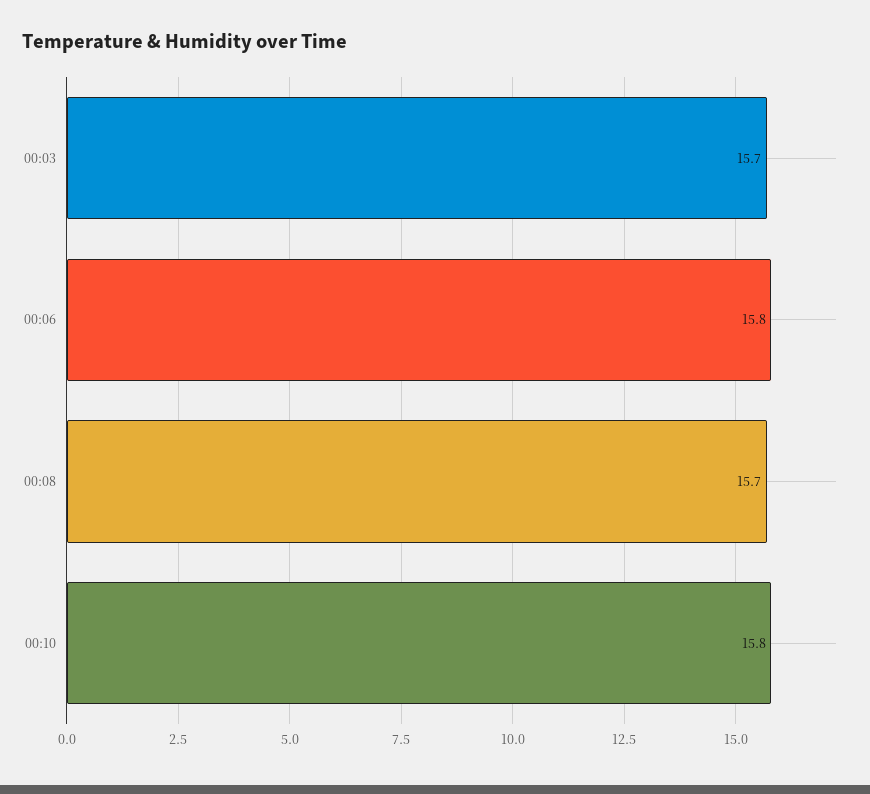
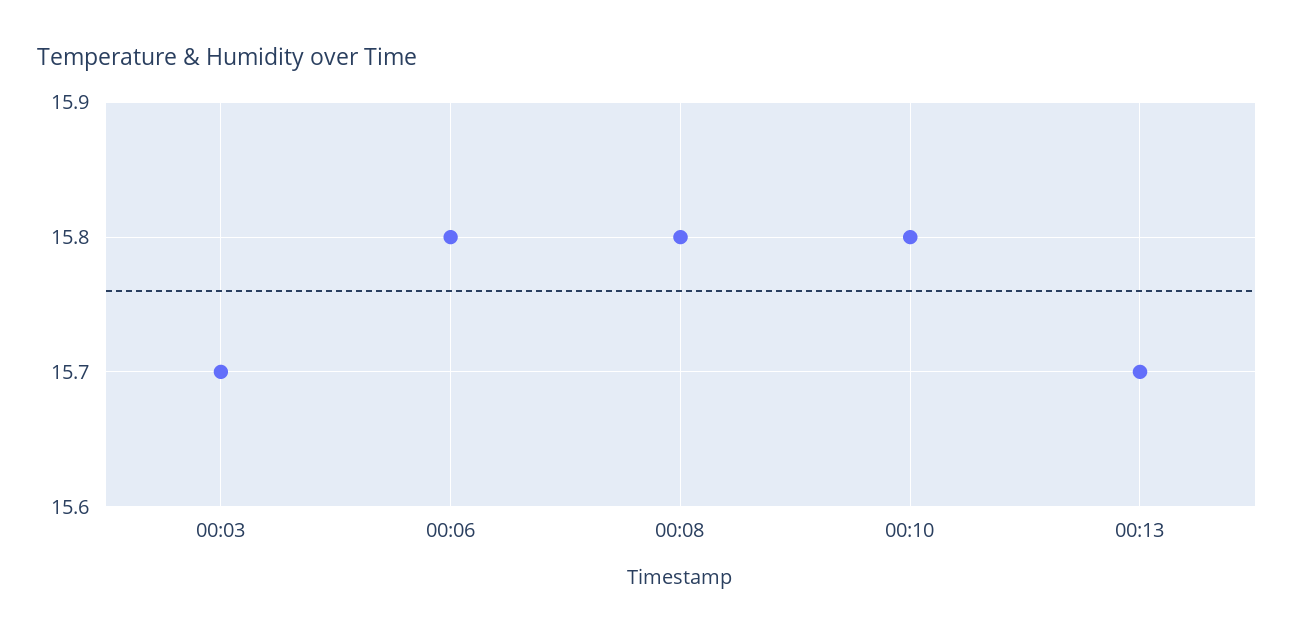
00:08: 15.7 -> 15.8
00:13: none -> 15.7

